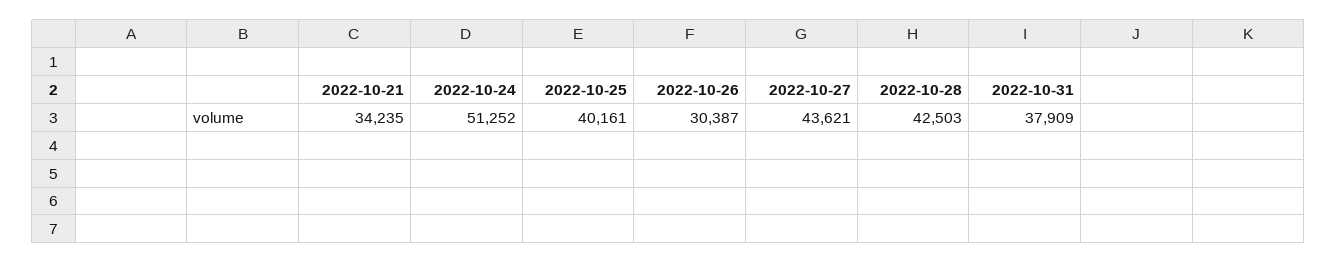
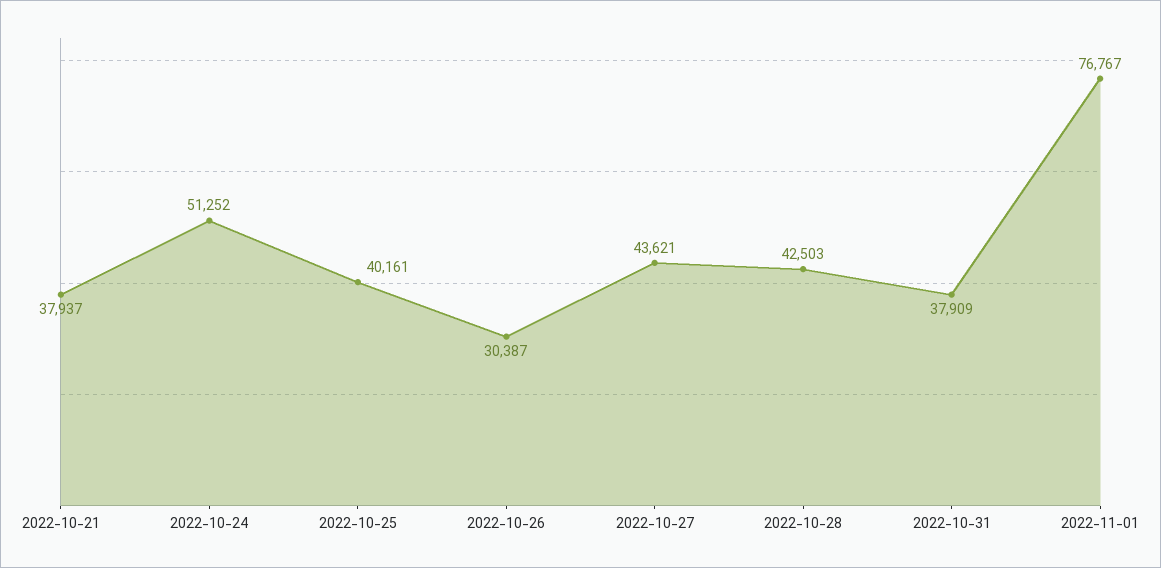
2022-10-21: 34235 -> 37937
2022-11-01: none -> 76767

